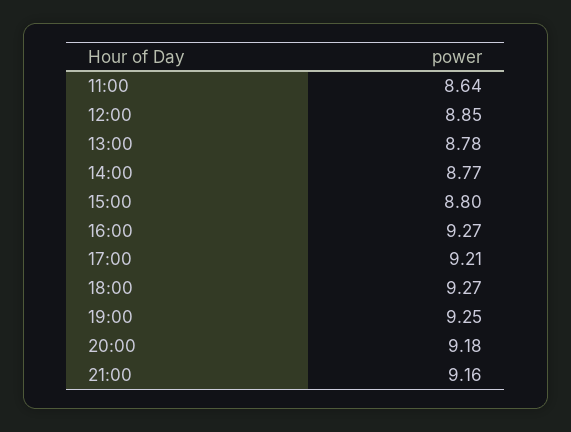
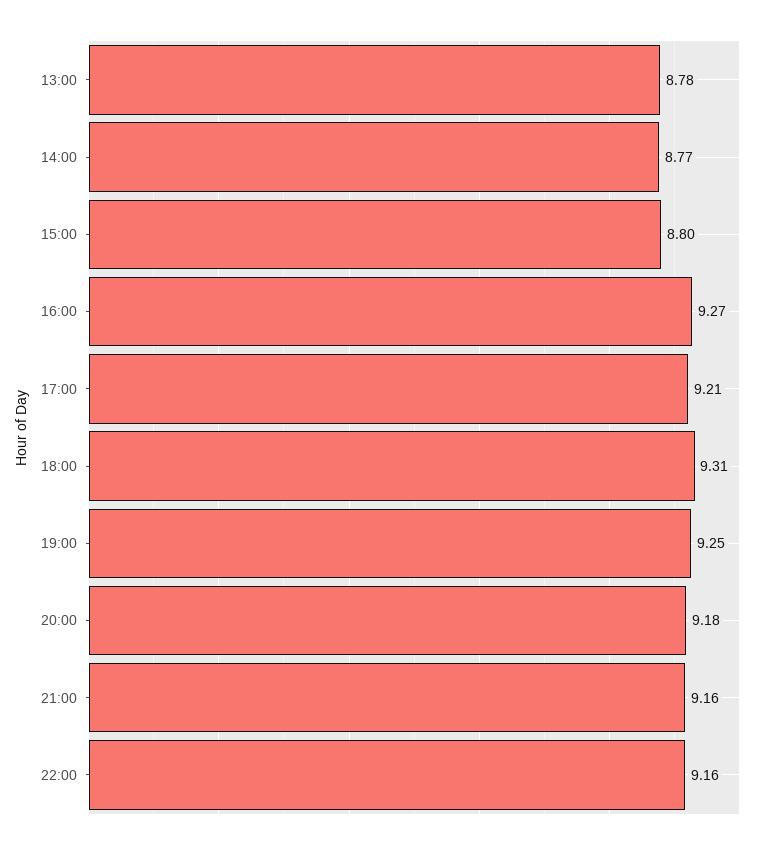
11:00: 8.64 -> none
12:00: 8.85 -> none
18:00: 9.27 -> 9.31
22:00: none -> 9.16

